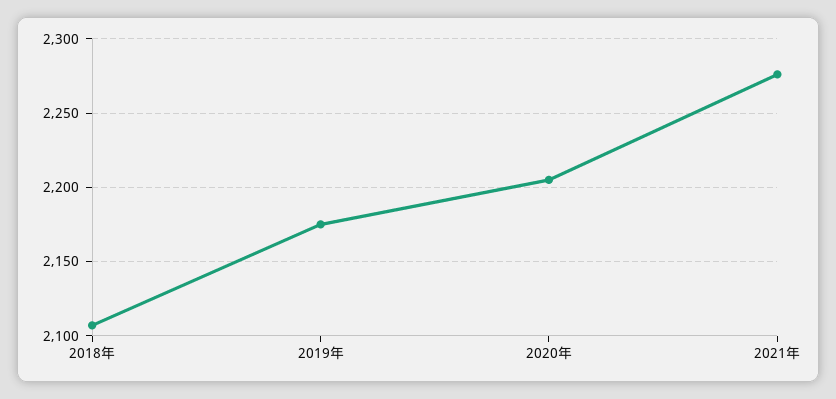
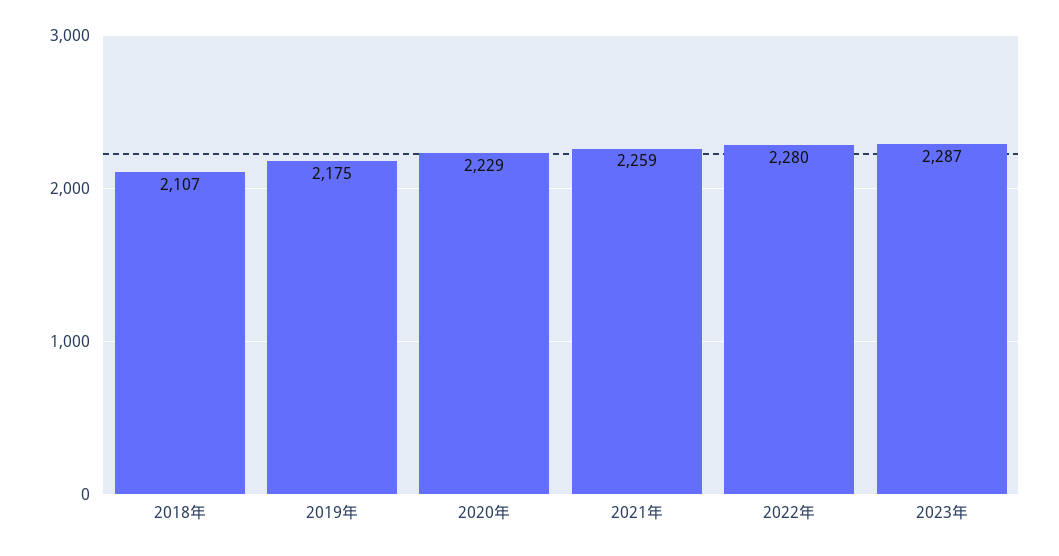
2020年: 2205 -> 2229
2021年: 2275 -> 2259
2022年: none -> 2280
2023年: none -> 2287

